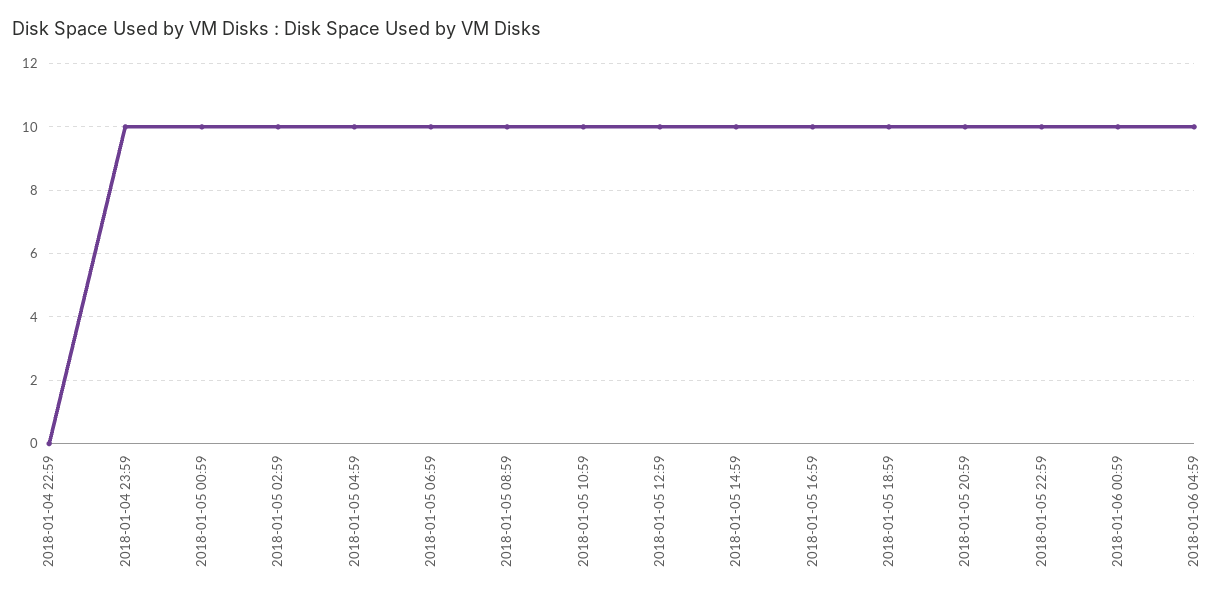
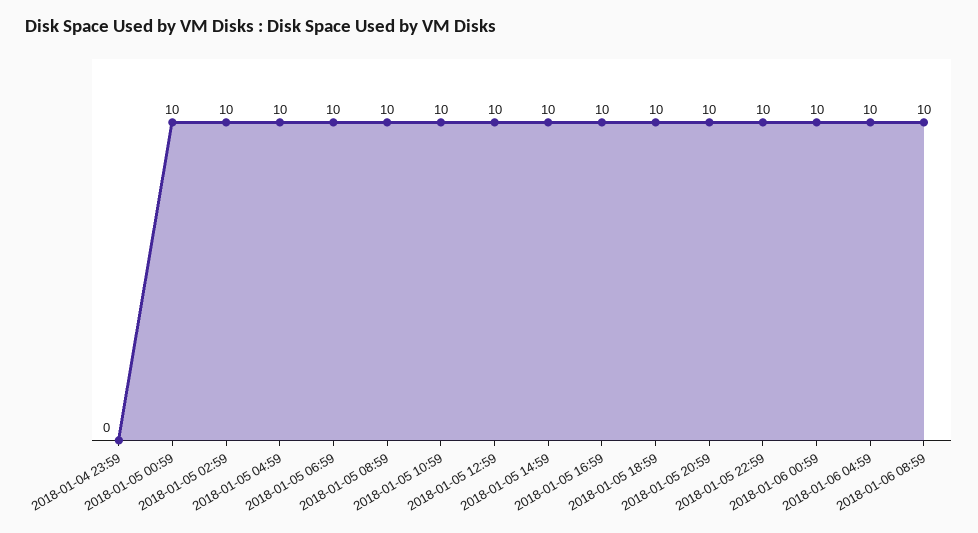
2018-01-04 22:59: 0 -> none
2018-01-04 23:59: 10 -> 0
2018-01-06 08:59: none -> 10

